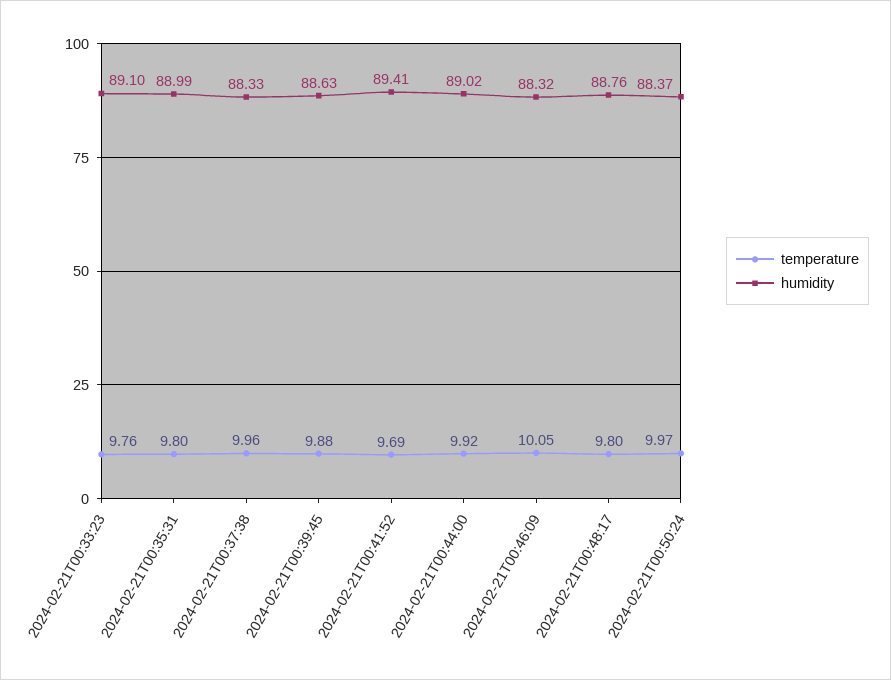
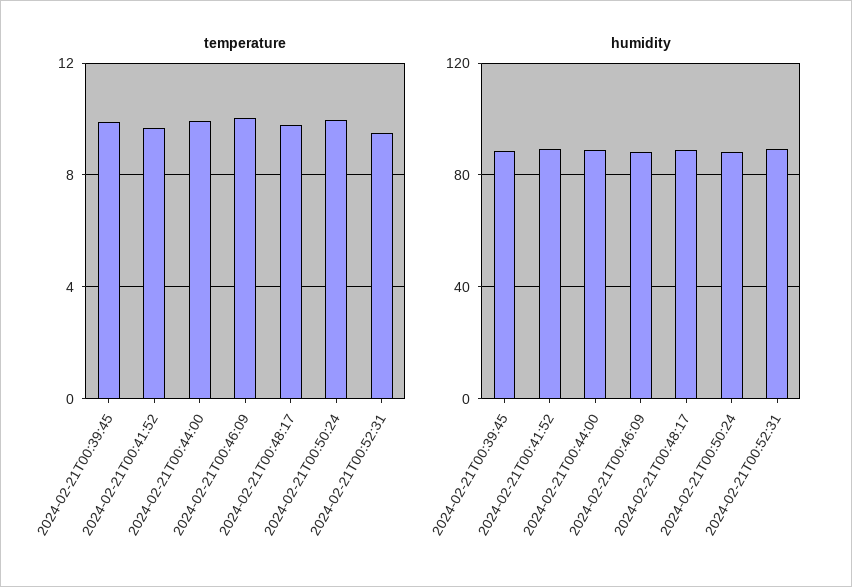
temperature, 2024-02-21T00:33:23: 9.76 -> none
humidity, 2024-02-21T00:33:23: 89.1 -> none
temperature, 2024-02-21T00:35:31: 9.8 -> none
humidity, 2024-02-21T00:35:31: 88.99 -> none
temperature, 2024-02-21T00:37:38: 9.96 -> none
humidity, 2024-02-21T00:37:38: 88.33 -> none
temperature, 2024-02-21T00:52:31: none -> 9.5
humidity, 2024-02-21T00:52:31: none -> 90

